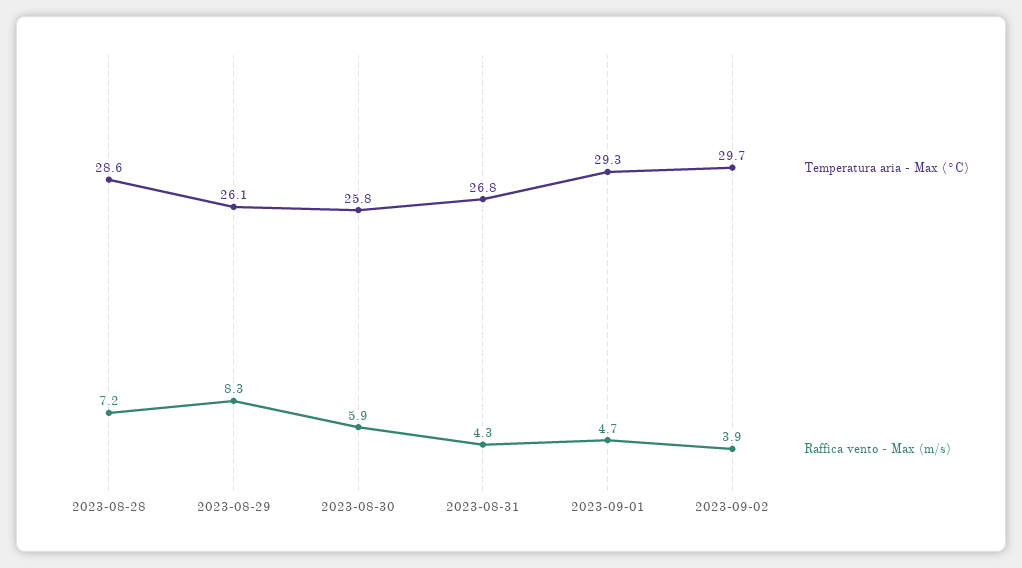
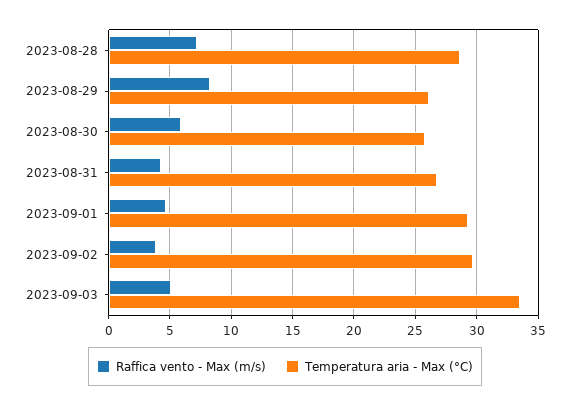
Raffica vento - Max (m/s), 2023-09-03: none -> 5
Temperatura aria - Max (°C), 2023-09-03: none -> 33.5

